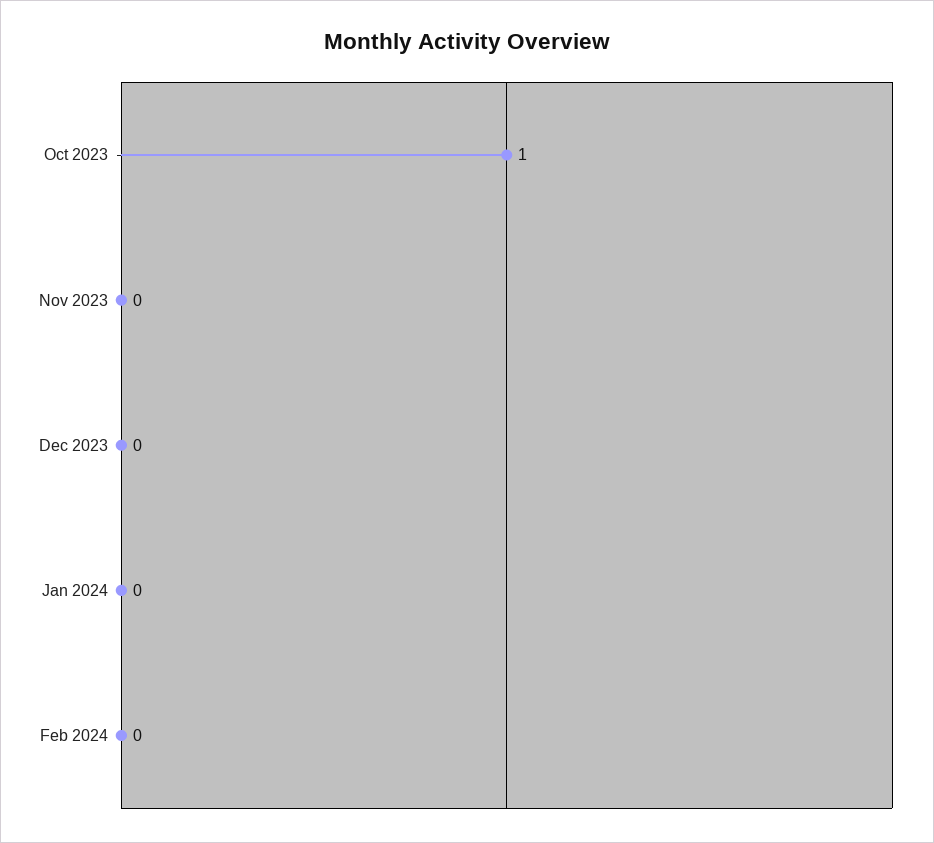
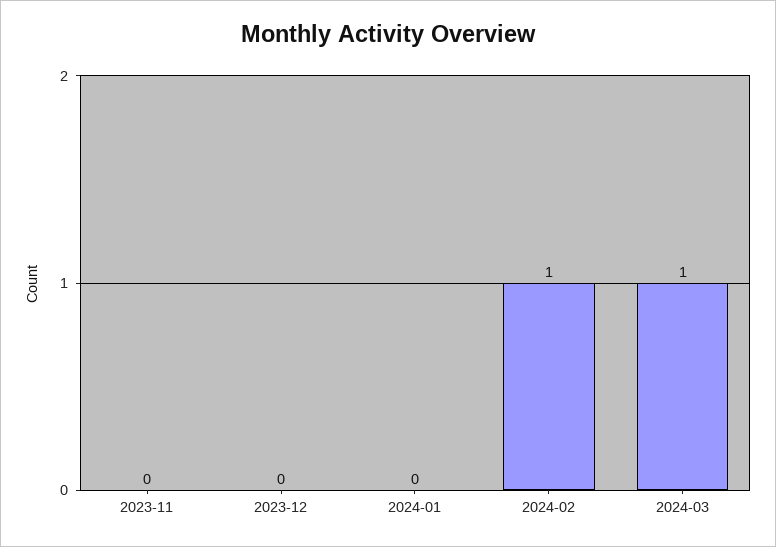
Oct 2023: 1 -> none
Feb 2024: 0 -> 1
2024-03: none -> 1

